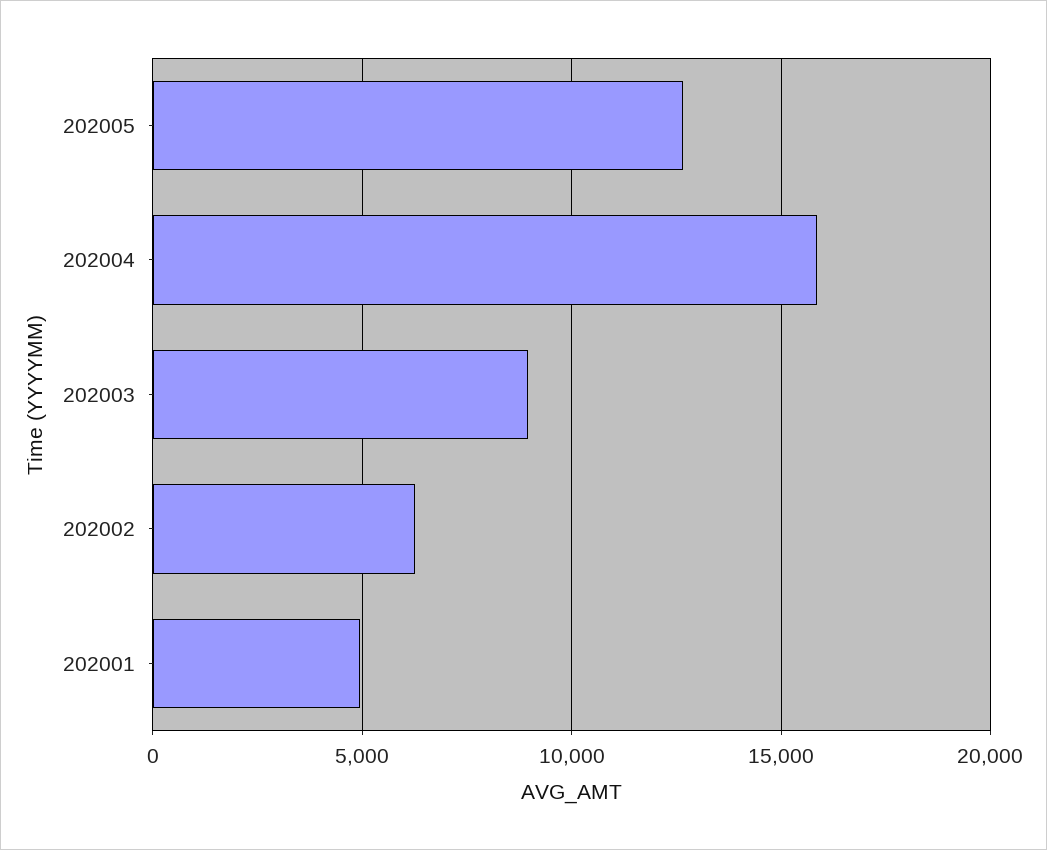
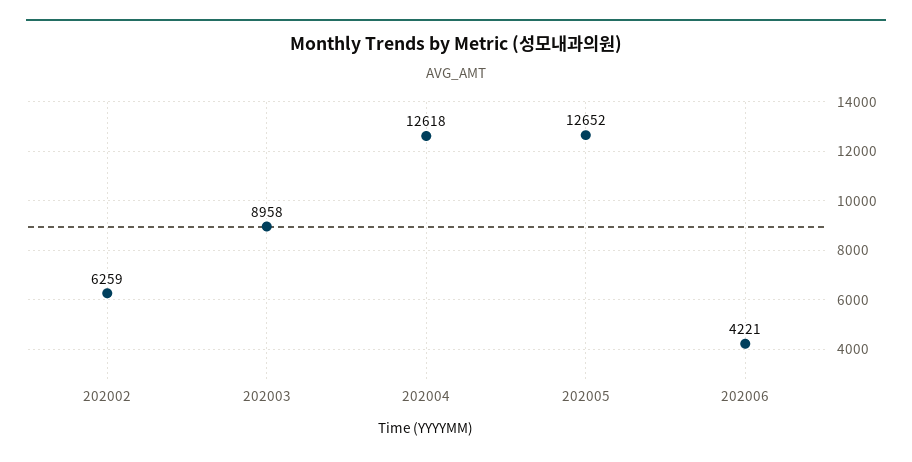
202004: 16000 -> 12618
202001: 5000 -> none
202006: none -> 4221

